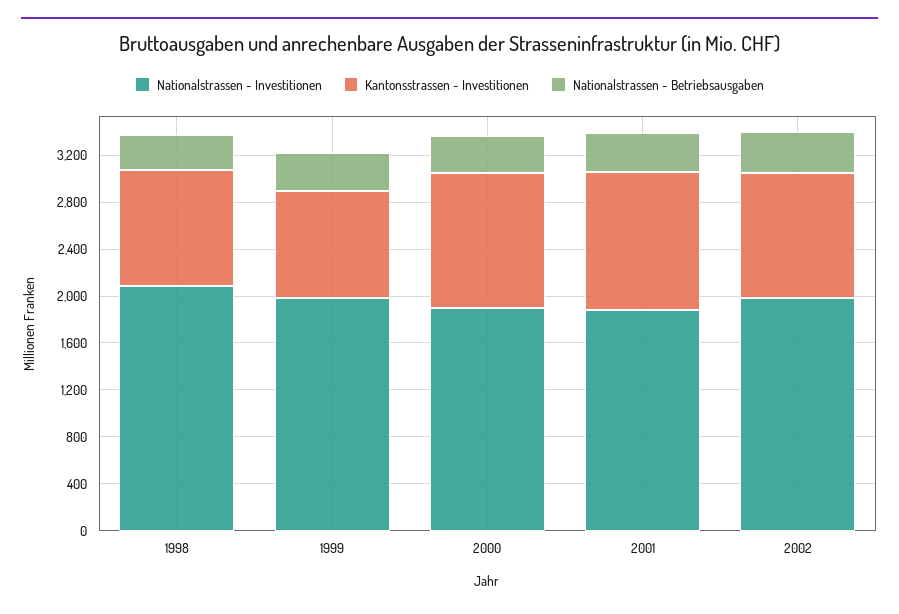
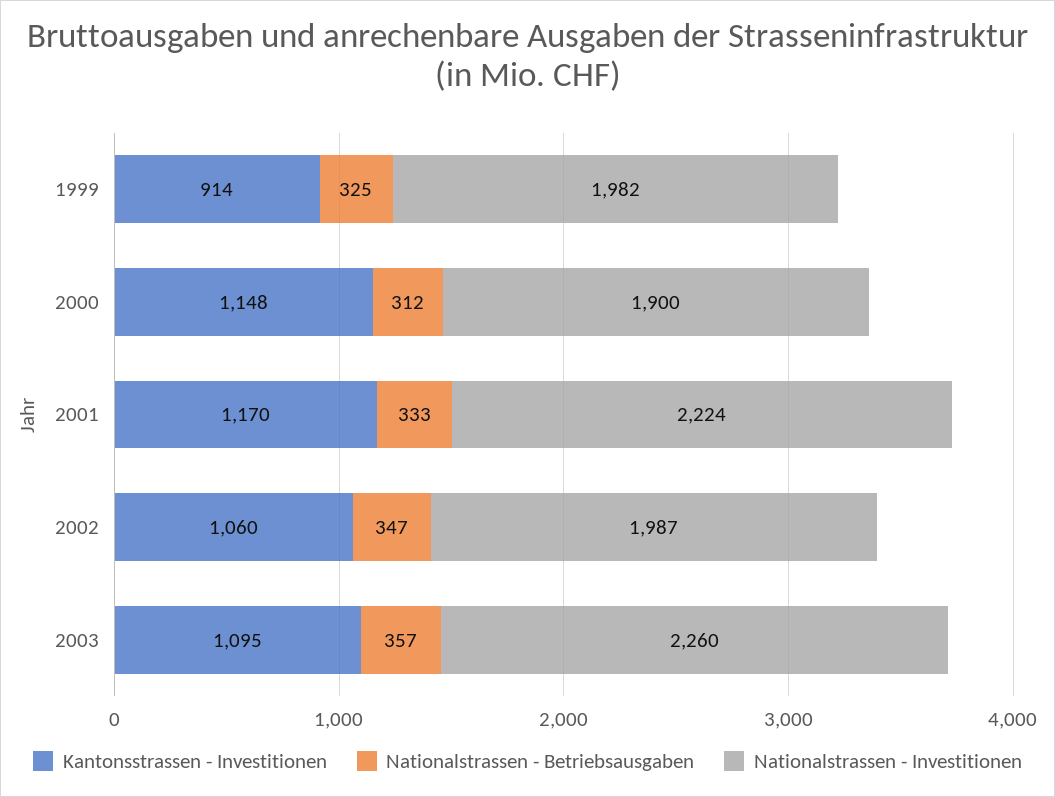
Nationalstrassen - Investitionen, 1998: 2100 -> none
Kantonsstrassen - Investitionen, 1998: 1000 -> none
Nationalstrassen - Betriebsausgaben, 1998: 300 -> none
Nationalstrassen - Investitionen, 2001: 1900 -> 2224
Kantonsstrassen - Investitionen, 2003: none -> 1095
Nationalstrassen - Betriebsausgaben, 2003: none -> 357
Nationalstrassen - Investitionen, 2003: none -> 2260

